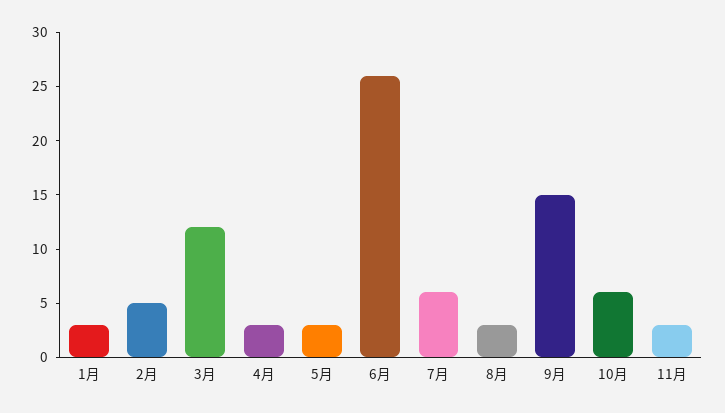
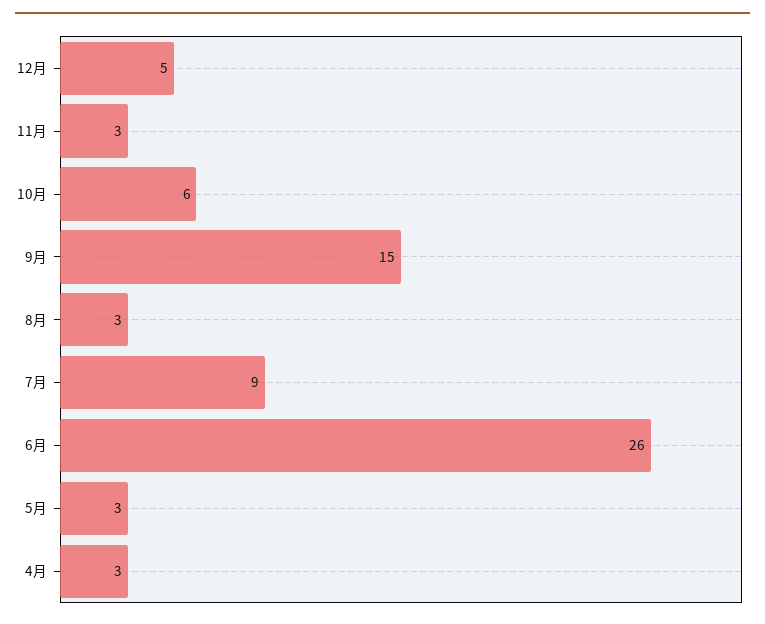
1月: 3 -> none
2月: 5 -> none
3月: 12 -> none
7月: 6 -> 9
12月: none -> 5

